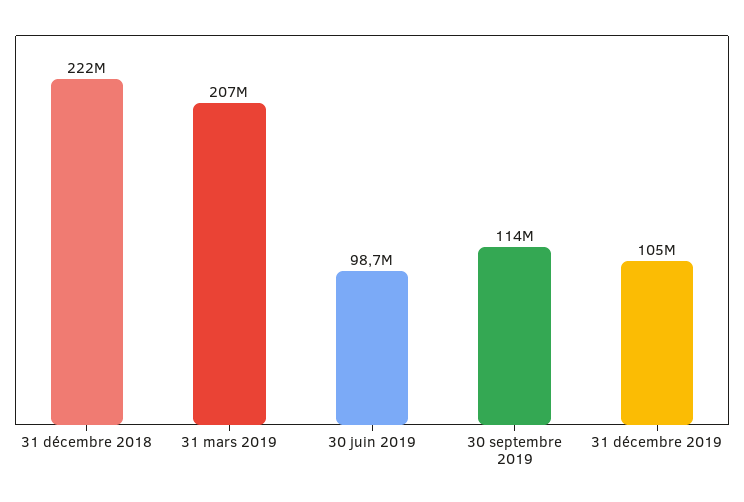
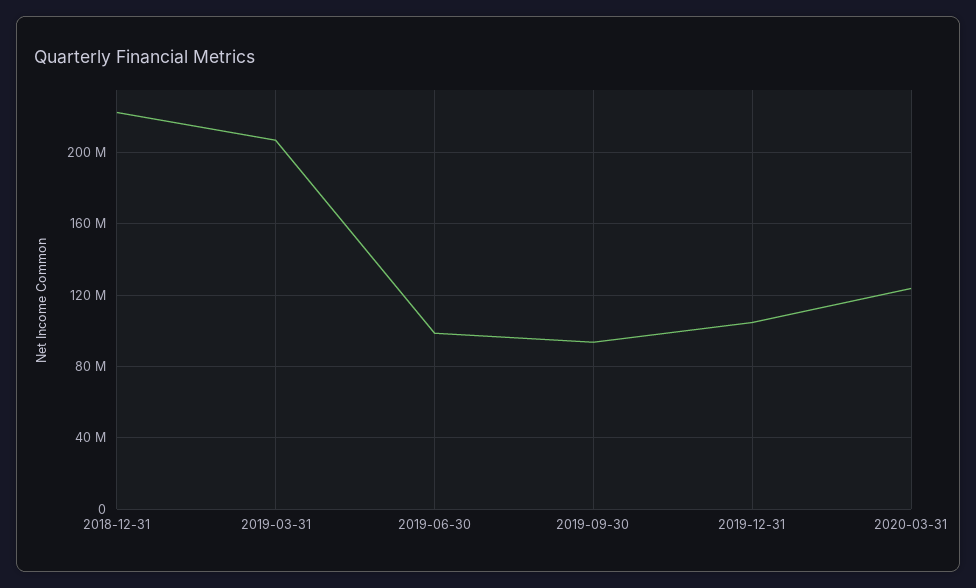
30 septembre 2019: 114000000 -> 95000000
2020-03-31: none -> 125000000

